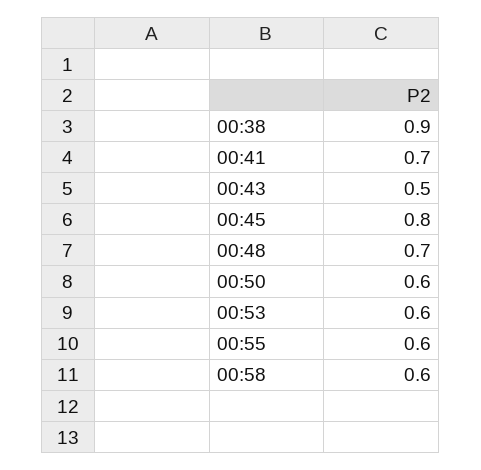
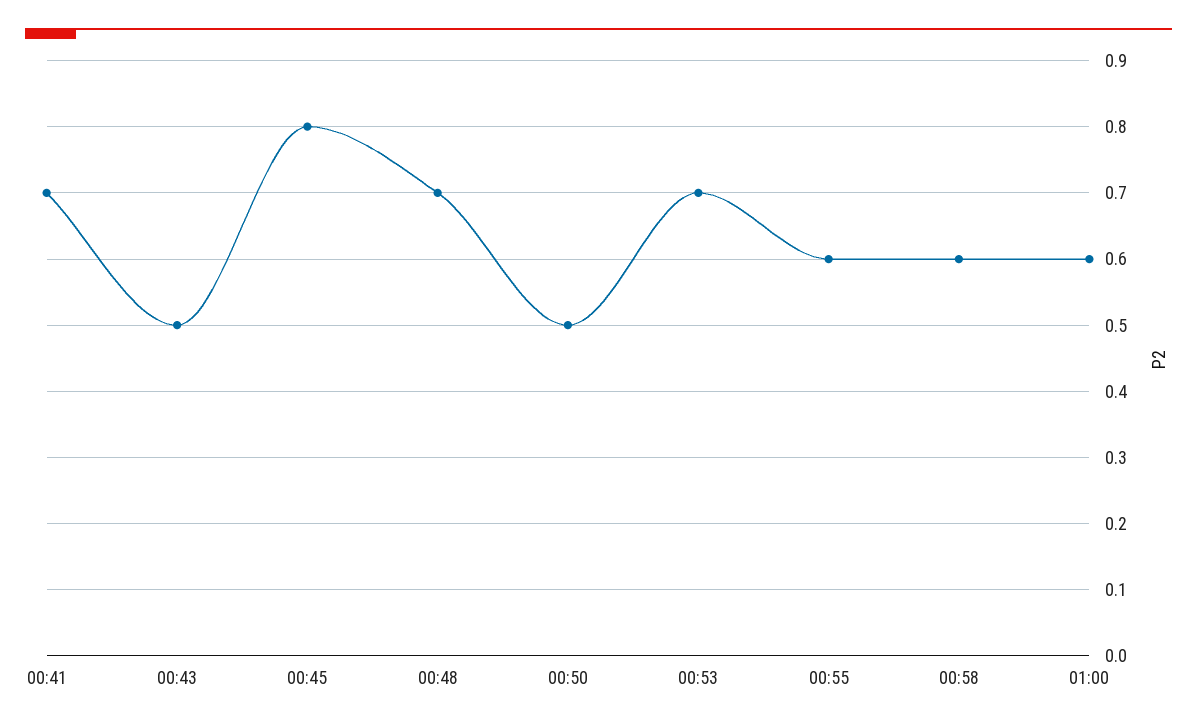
00:38: 0.9 -> none
00:50: 0.6 -> 0.5
00:53: 0.6 -> 0.7
01:00: none -> 0.6

